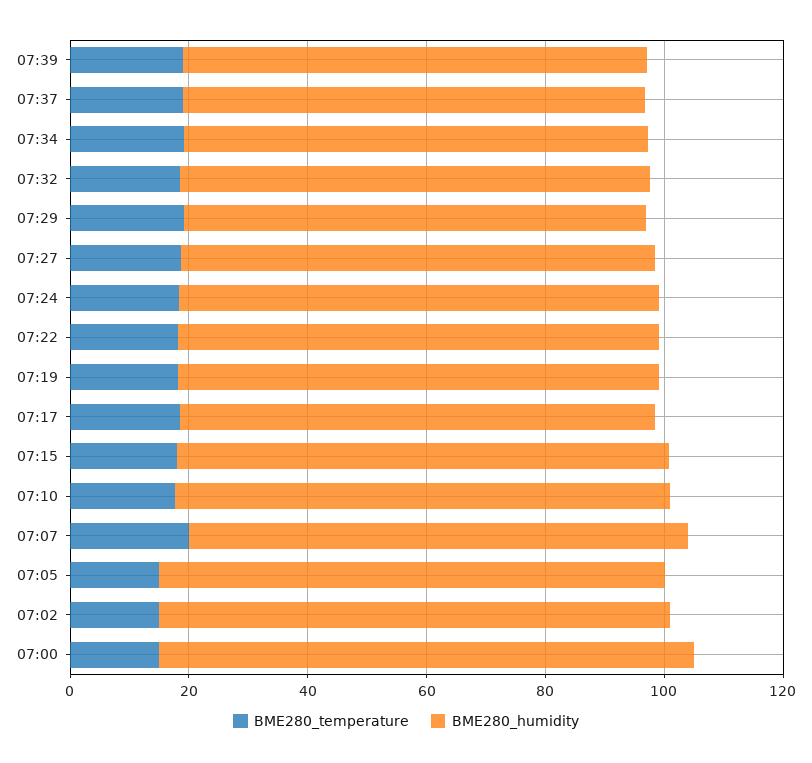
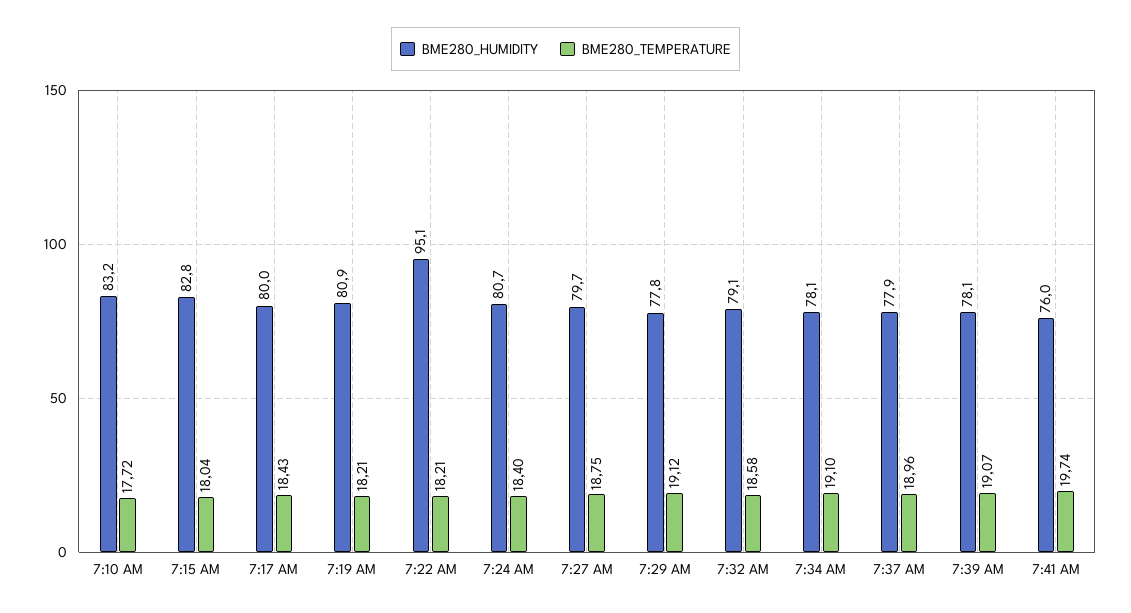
BME280_humidity, 07:22: 80 -> 95.1
BME280_temperature, 07:07: 20 -> none
BME280_humidity, 07:07: 85 -> none
BME280_temperature, 07:05: 15 -> none
BME280_humidity, 07:05: 85 -> none
BME280_temperature, 07:02: 15 -> none
BME280_humidity, 07:02: 85 -> none
BME280_temperature, 07:00: 15 -> none
BME280_humidity, 07:00: 90 -> none
BME280_humidity, 7:41 AM: none -> 76
BME280_temperature, 7:41 AM: none -> 19.74

